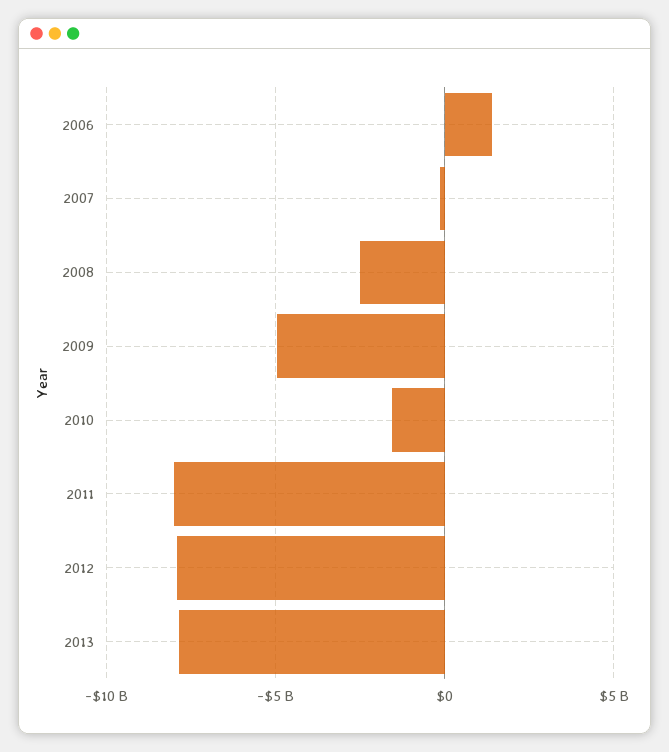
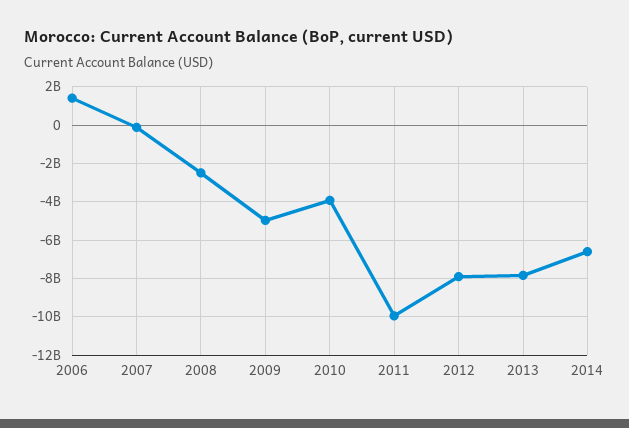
2010: -1500000000 -> -4000000000
2011: -8000000000 -> -10000000000
2014: none -> -6500000000

